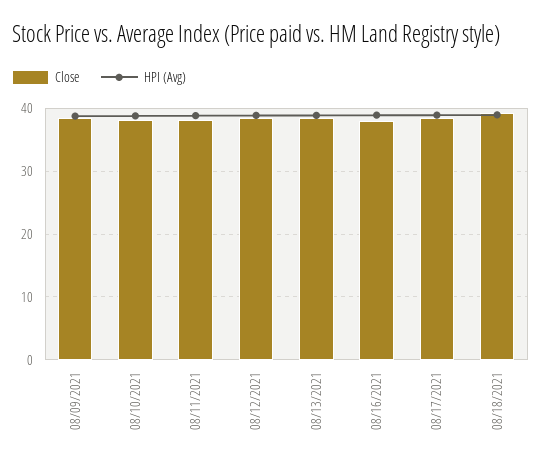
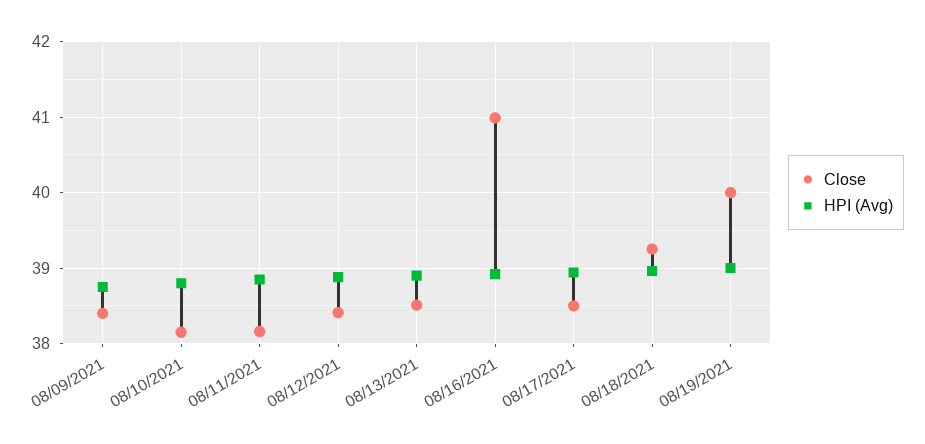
Close, 08/16/2021: 38 -> 41
Close, 08/19/2021: none -> 40
HPI (Avg), 08/19/2021: none -> 39

